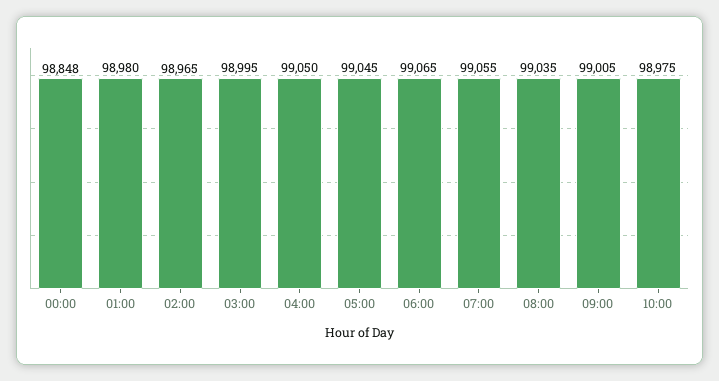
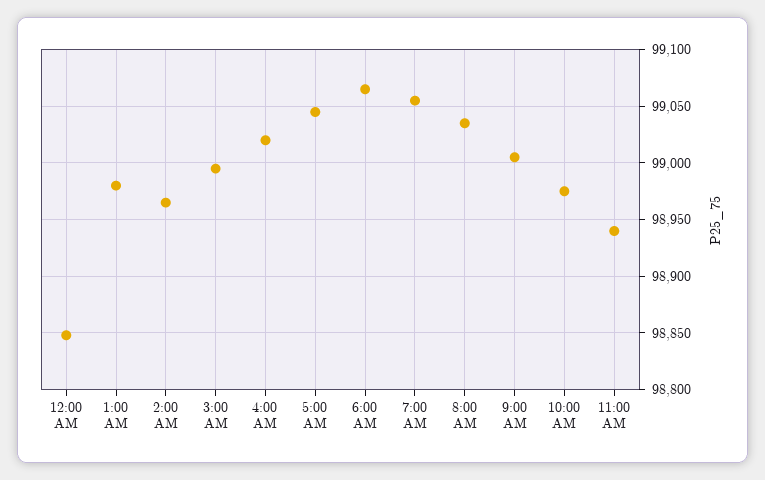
04:00: 99050 -> 99020
11:00 AM: none -> 98940

